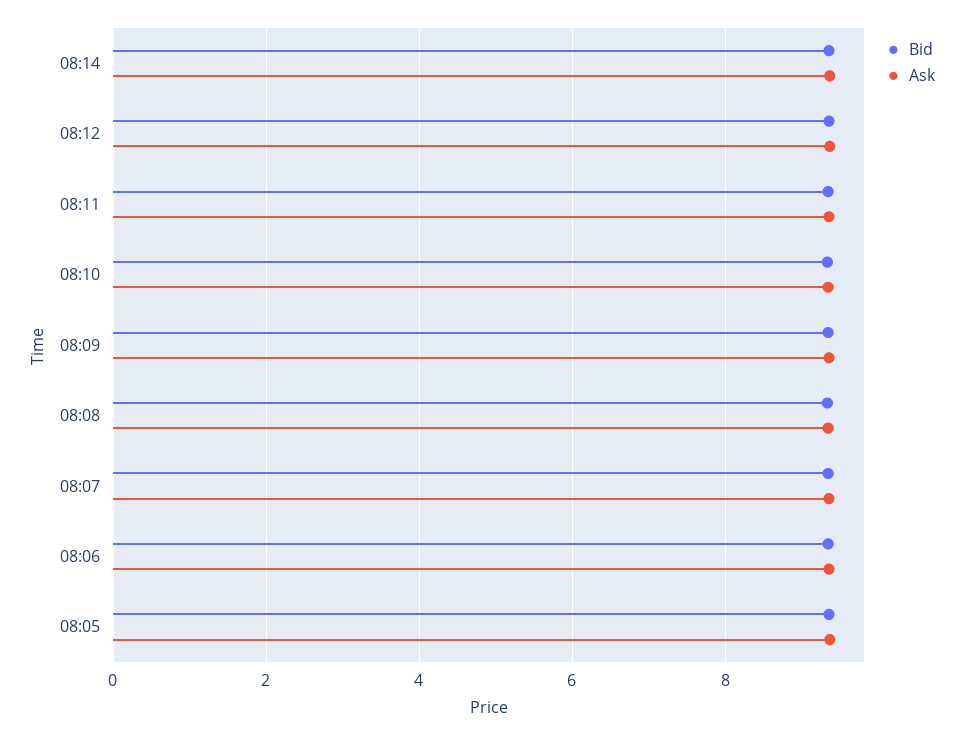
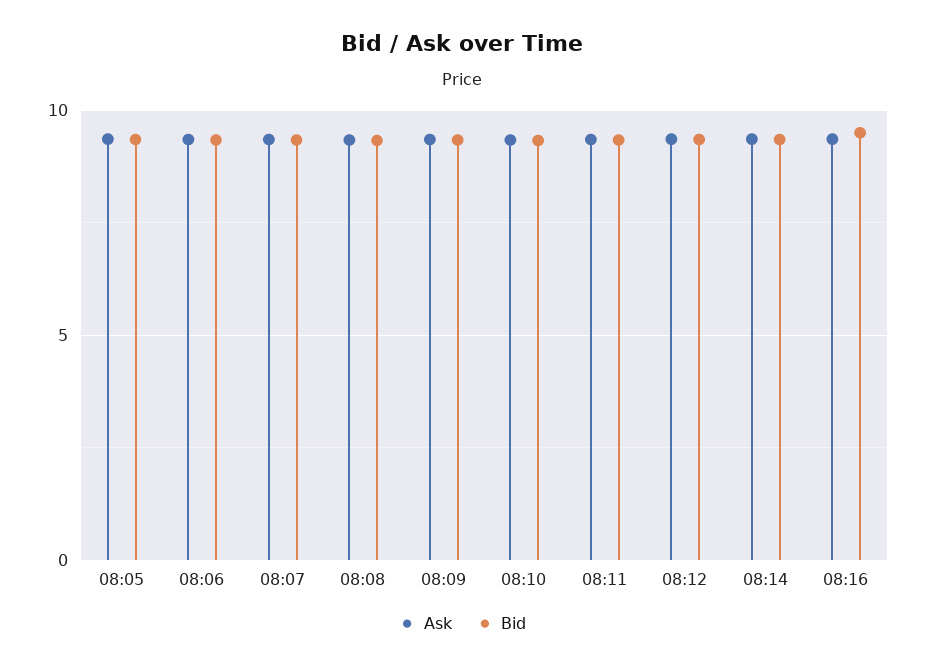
Ask, 08:16: none -> 9.5
Bid, 08:16: none -> 9.5

